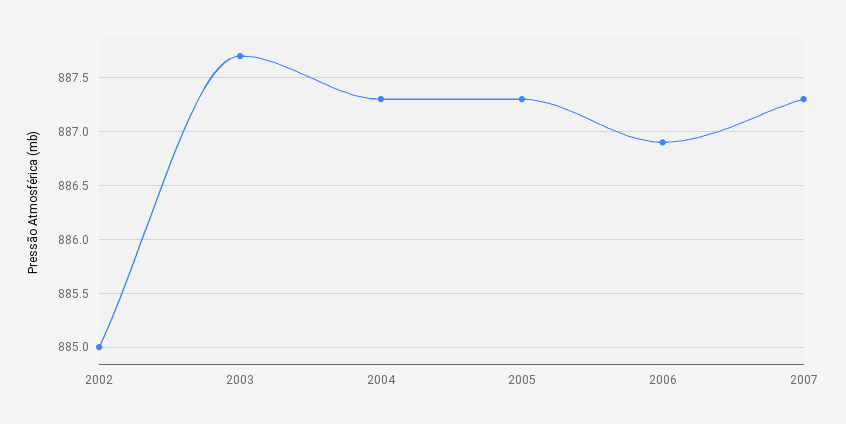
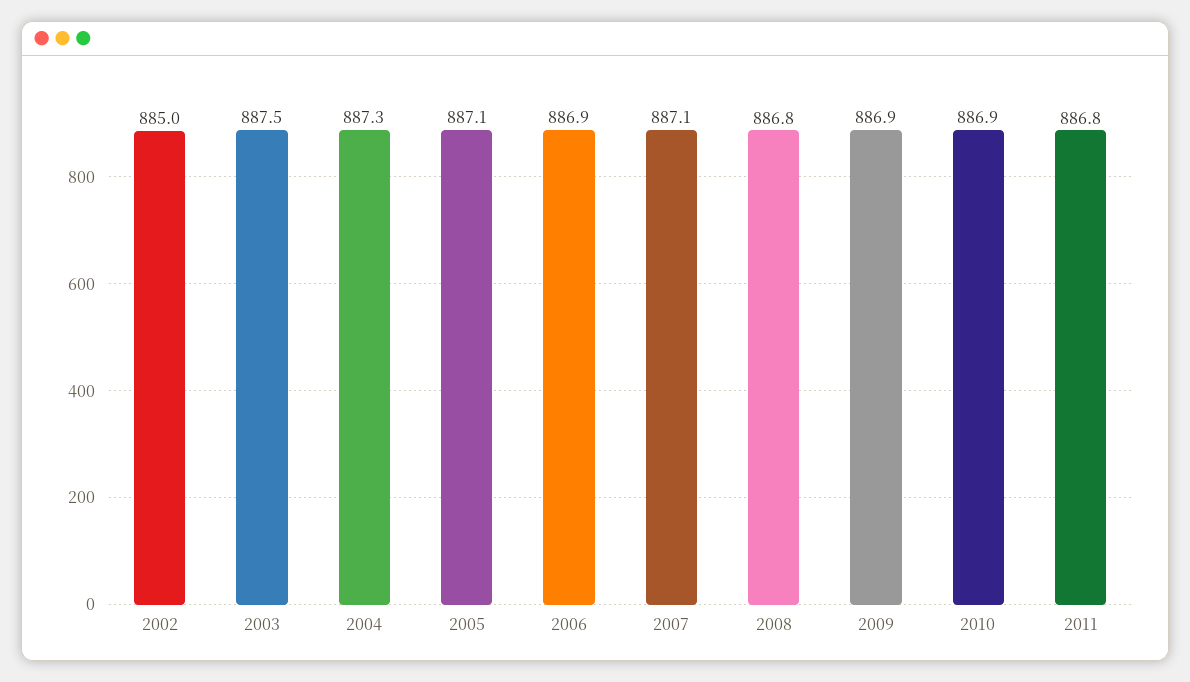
2003: 887.7 -> 887.5
2005: 887.3 -> 887.1
2007: 887.3 -> 887.1
2008: none -> 886.8
2009: none -> 886.9
2010: none -> 886.9
2011: none -> 886.8

